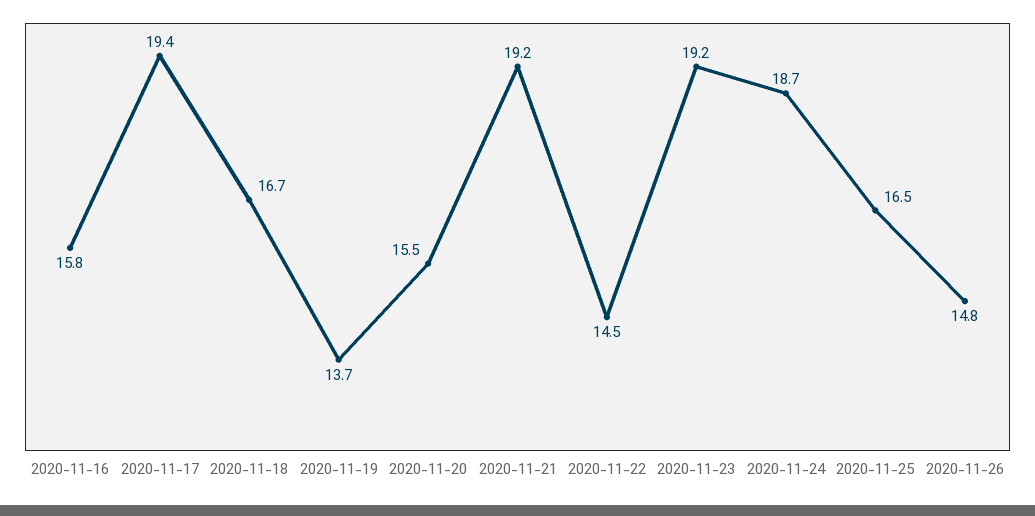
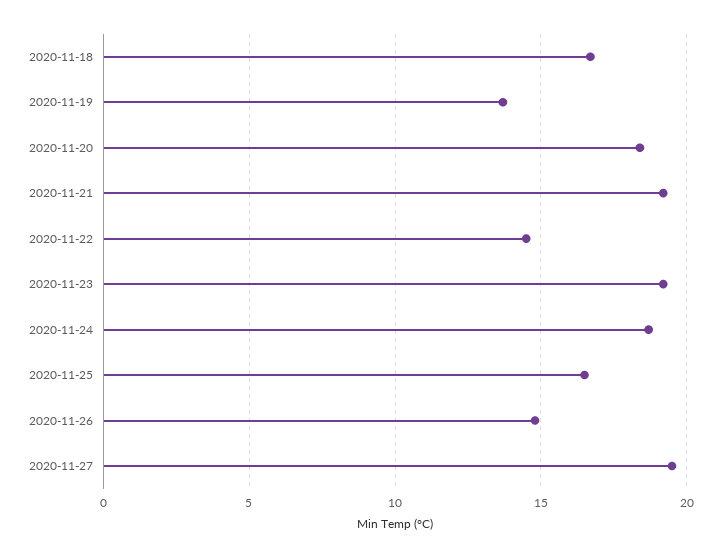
2020-11-16: 15.8 -> none
2020-11-17: 19.4 -> none
2020-11-20: 15.5 -> 18.5
2020-11-27: none -> 19.5

